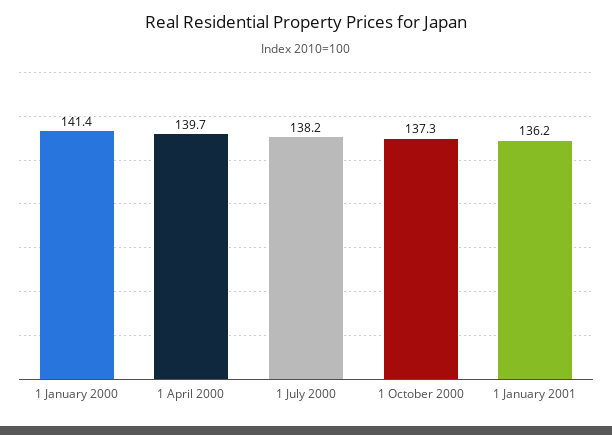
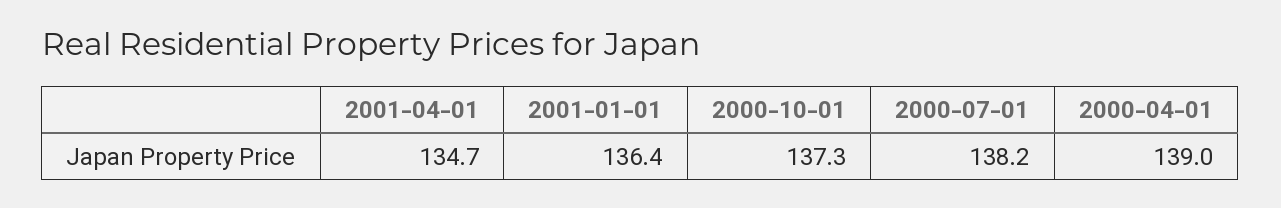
1 January 2000: 141.4 -> none
1 April 2000: 139.7 -> 139
1 January 2001: 136.2 -> 136.4
2001-04-01: none -> 134.7

